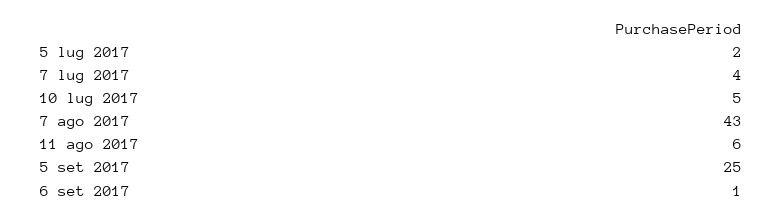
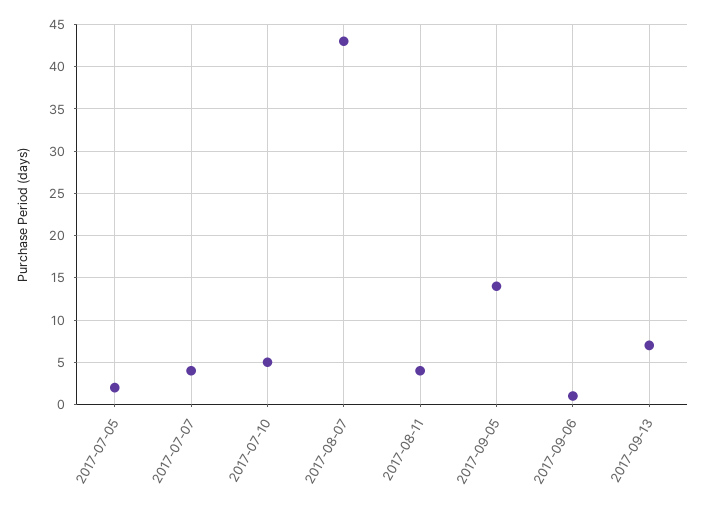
11 ago 2017: 6 -> 4
5 set 2017: 25 -> 14
2017-09-13: none -> 7

